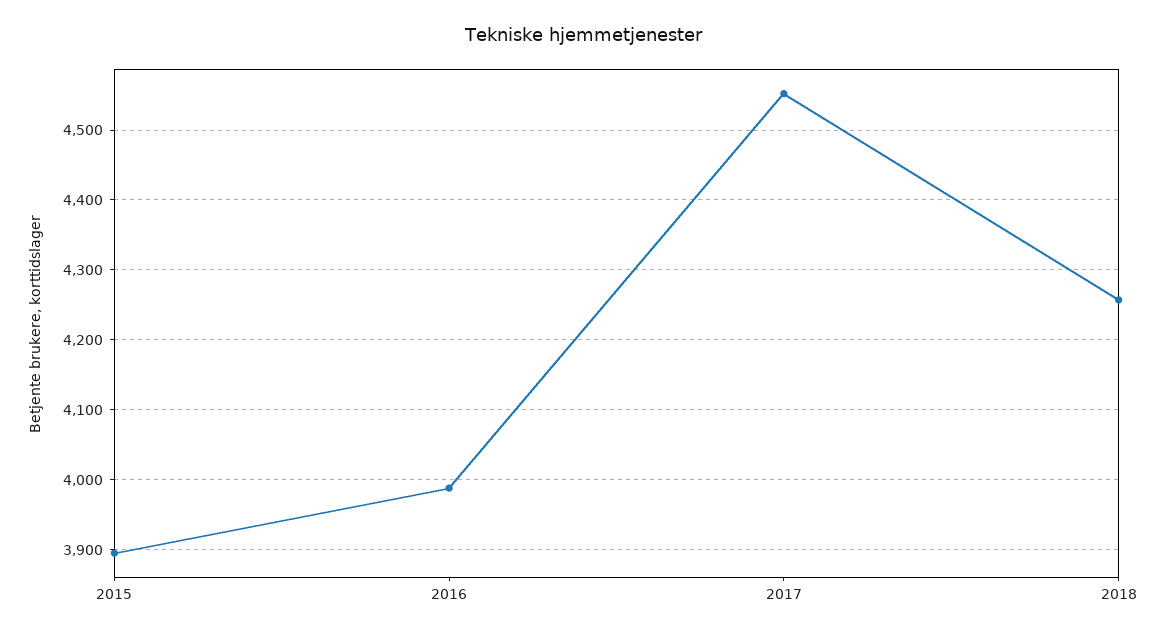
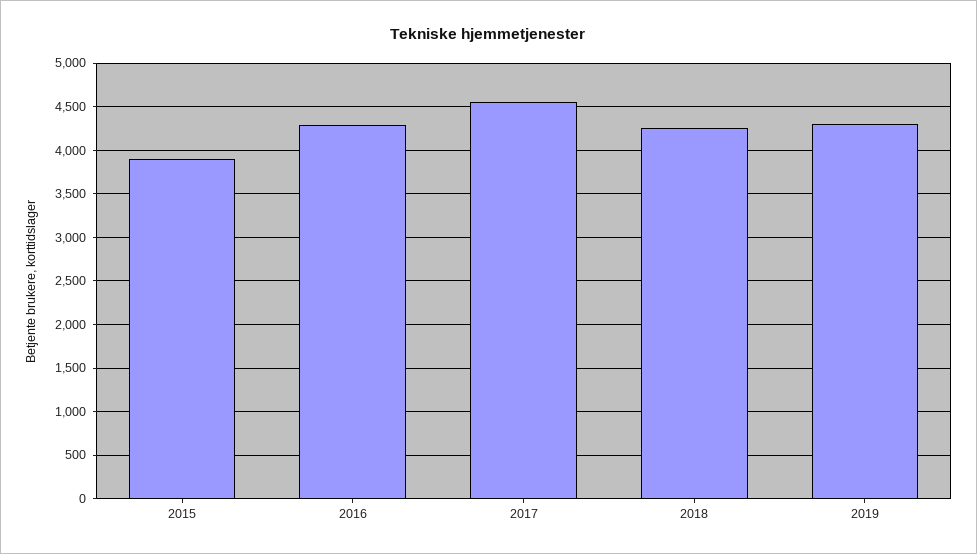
2016: 3990 -> 4300
2019: none -> 4300

